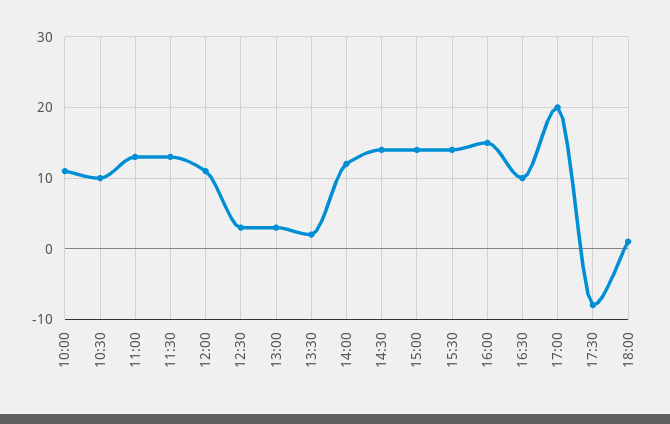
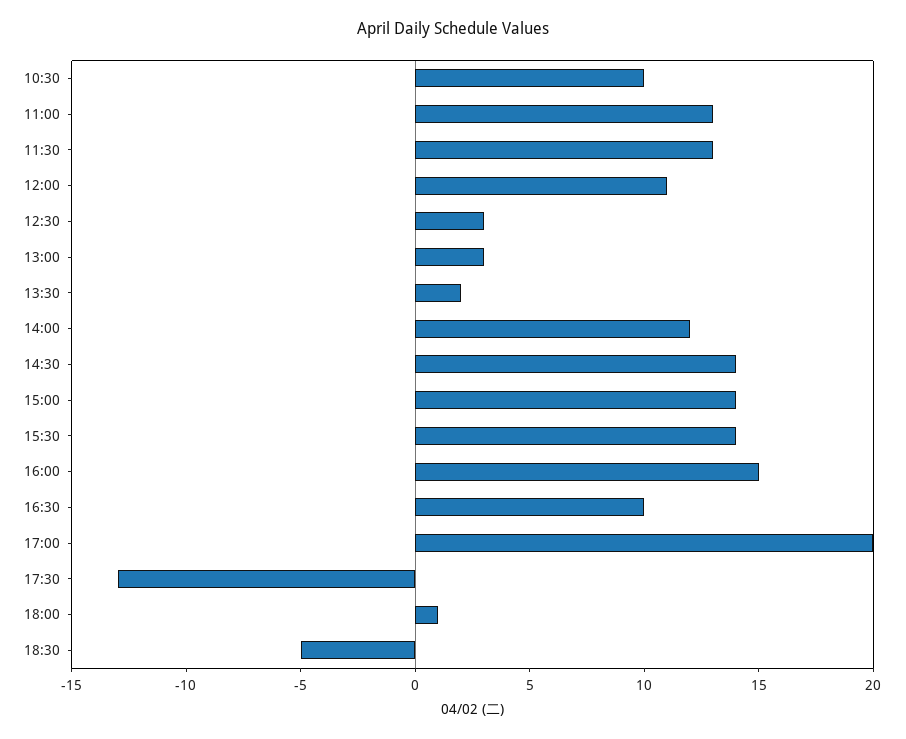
10:00: 11 -> none
17:30: -8 -> -13
18:30: none -> -5

